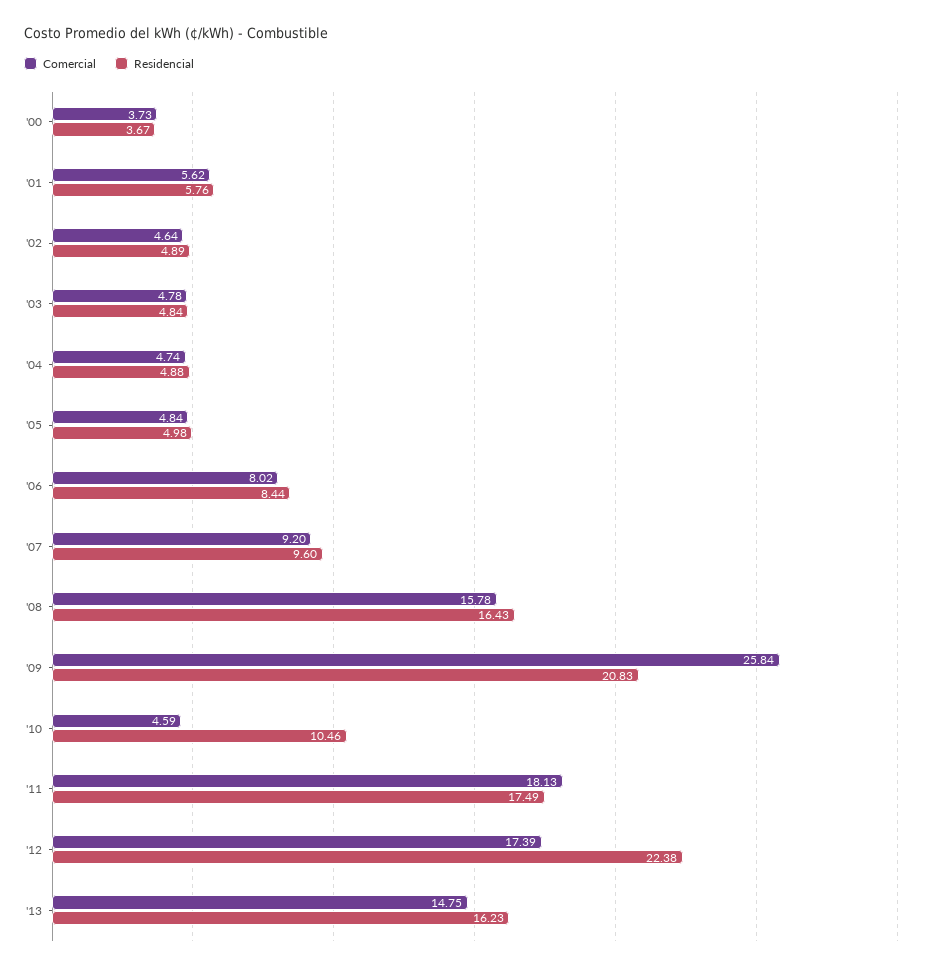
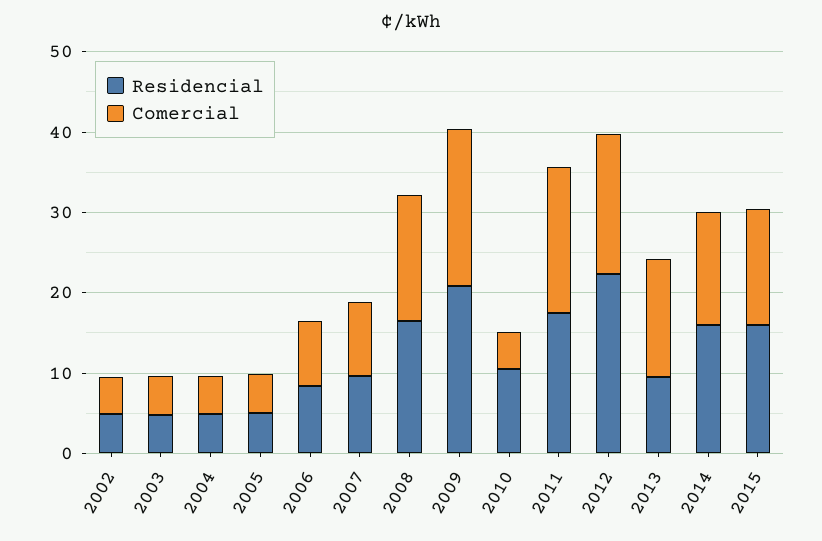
Comercial, '00: 3.73 -> none
Residencial, '00: 3.67 -> none
Comercial, '01: 5.62 -> none
Residencial, '01: 5.76 -> none
Comercial, '09: 25.84 -> 20
Residencial, '13: 16.23 -> 10
Residencial, 2014: none -> 16
Comercial, 2014: none -> 14
Residencial, 2015: none -> 16
Comercial, 2015: none -> 14

